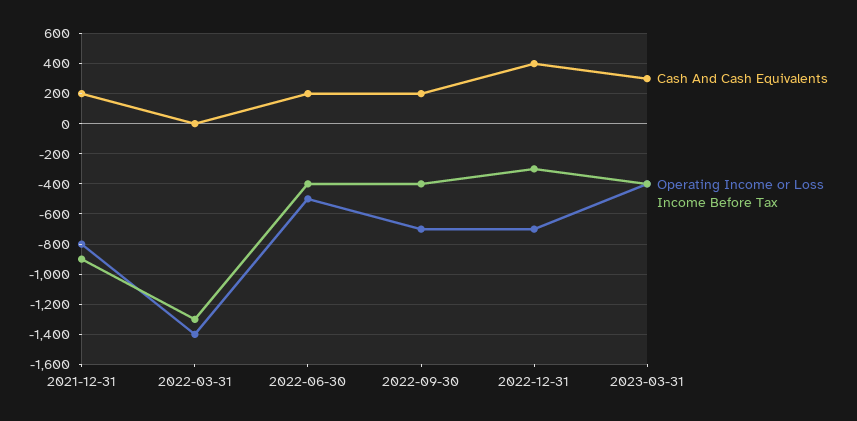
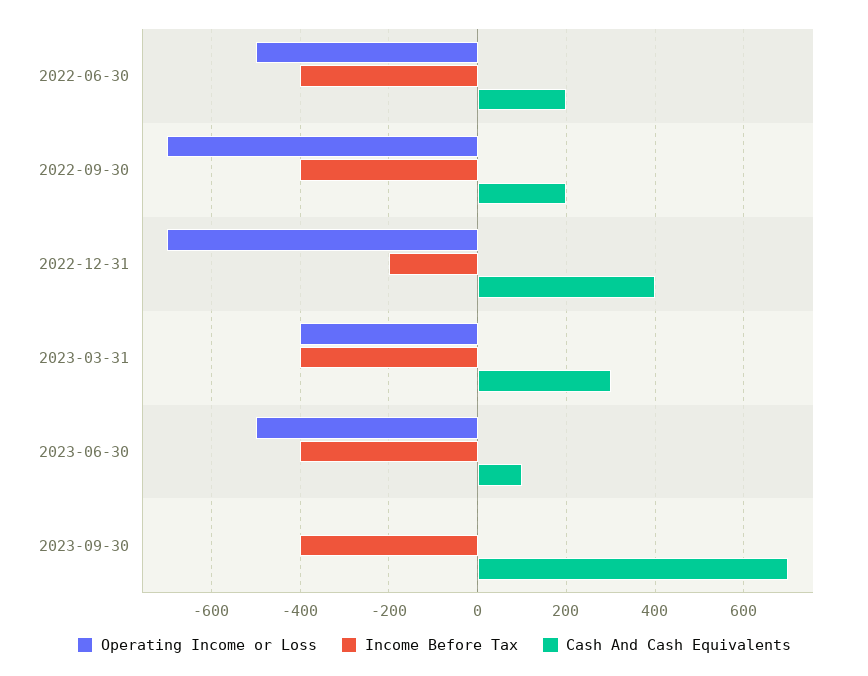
Cash And Cash Equivalents, 2021-12-31: 200 -> none
Operating Income or Loss, 2021-12-31: -800 -> none
Income Before Tax, 2021-12-31: -900 -> none
Cash And Cash Equivalents, 2022-03-31: 0 -> none
Operating Income or Loss, 2022-03-31: -1400 -> none
Income Before Tax, 2022-03-31: -1300 -> none
Income Before Tax, 2022-12-31: -300 -> -200
Operating Income or Loss, 2023-06-30: none -> -500
Income Before Tax, 2023-06-30: none -> -400
Cash And Cash Equivalents, 2023-06-30: none -> 100
Operating Income or Loss, 2023-09-30: none -> 0
Income Before Tax, 2023-09-30: none -> -400
Cash And Cash Equivalents, 2023-09-30: none -> 700

